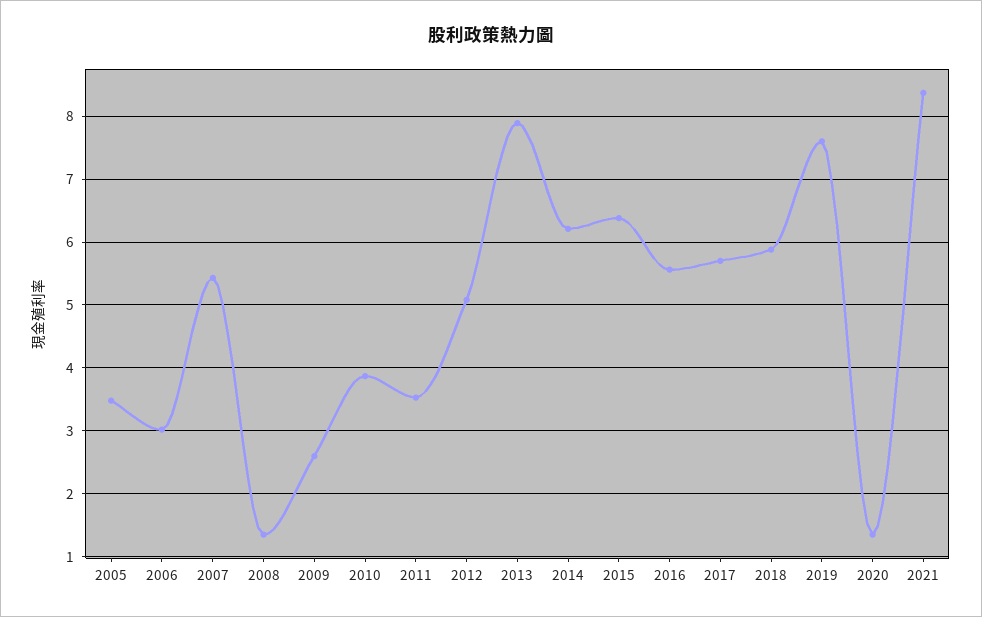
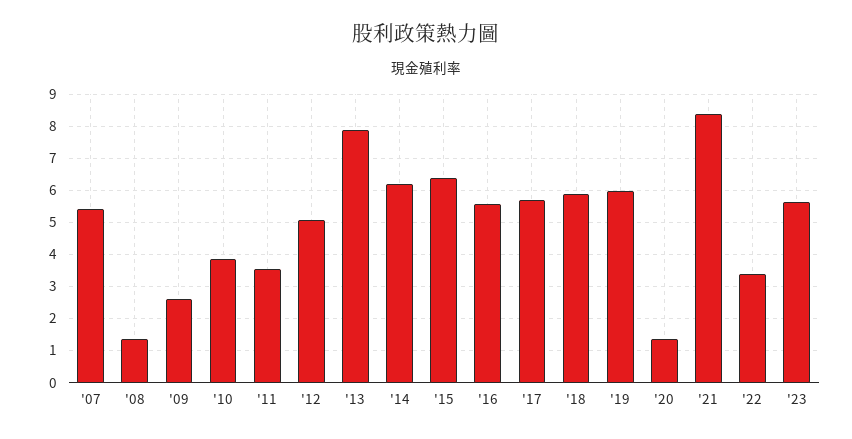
2005: 3.5 -> none
2006: 3 -> none
2019: 7.6 -> 6
'22: none -> 3.4
'23: none -> 5.6

